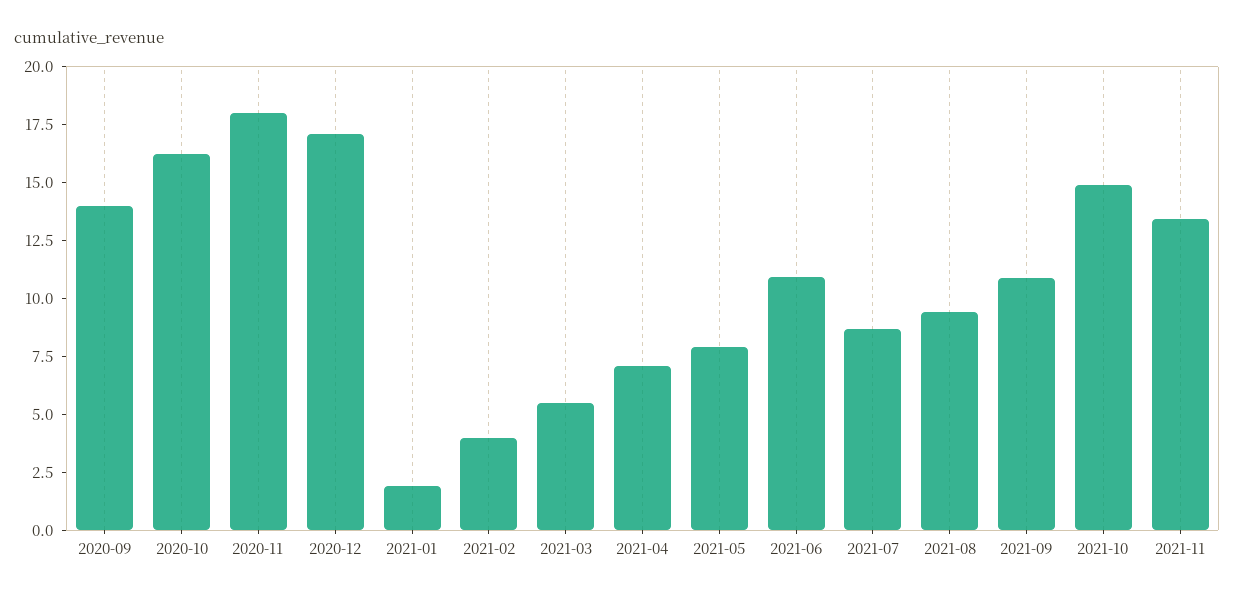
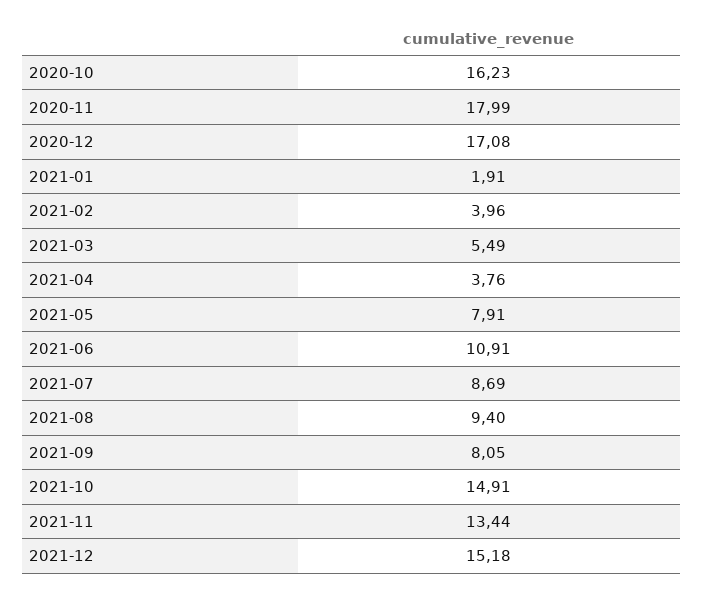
2020-09: 14 -> none
2021-04: 7 -> 3.76
2021-09: 11 -> 8.05
2021-12: none -> 15.18

